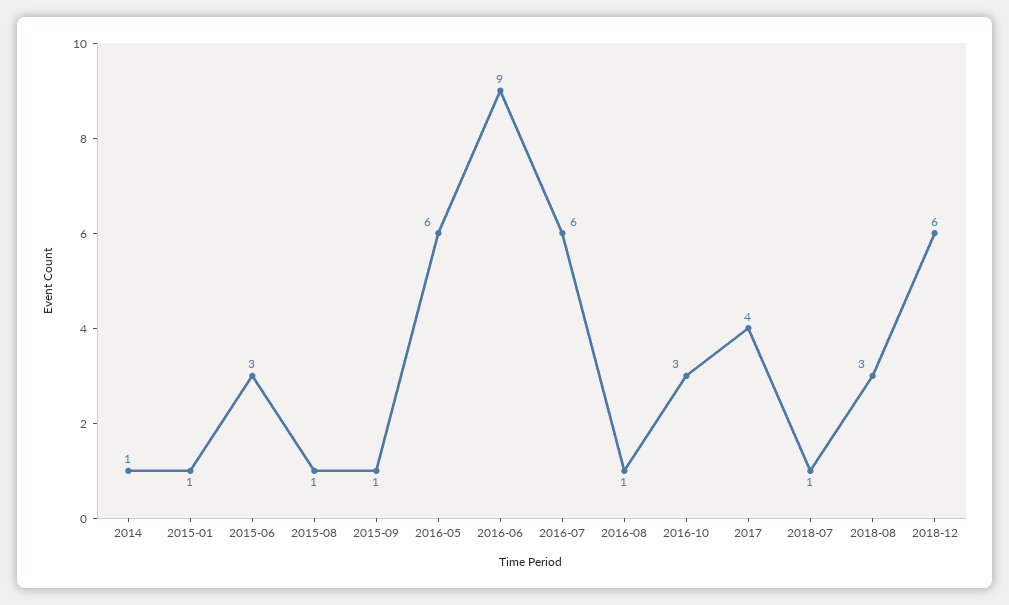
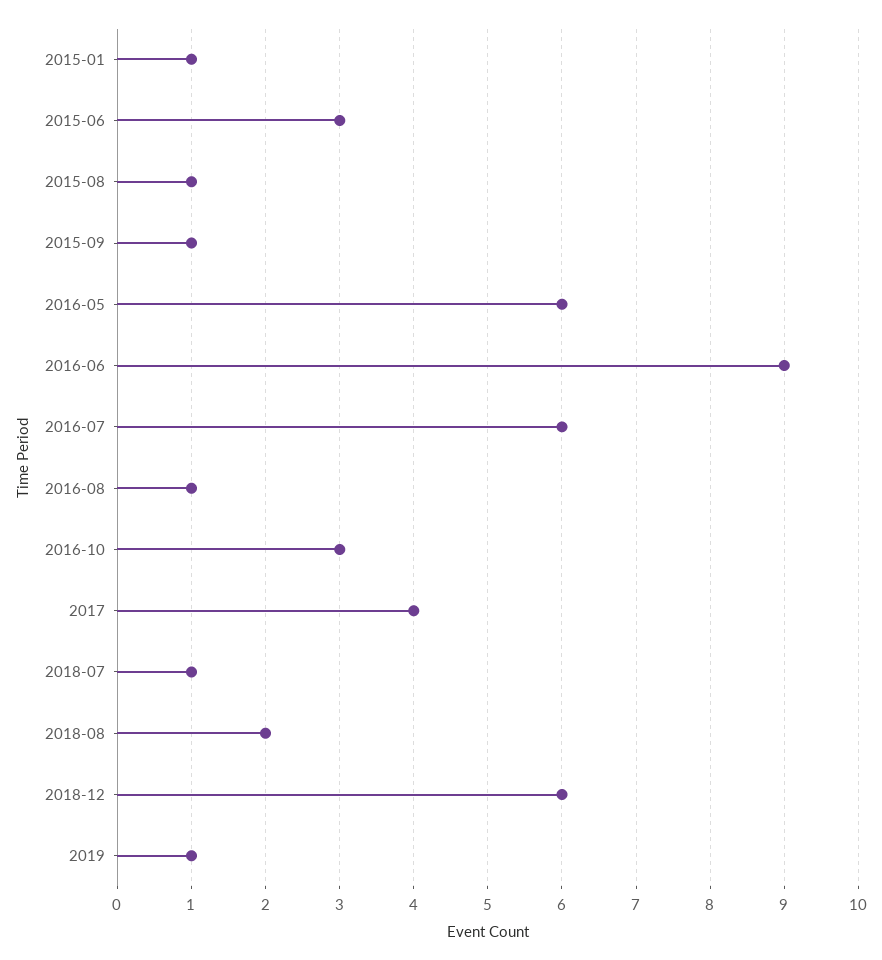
2014: 1 -> none
2018-08: 3 -> 2
2019: none -> 1

